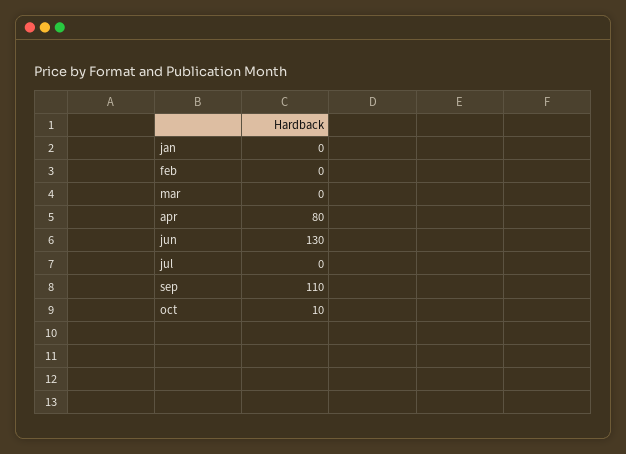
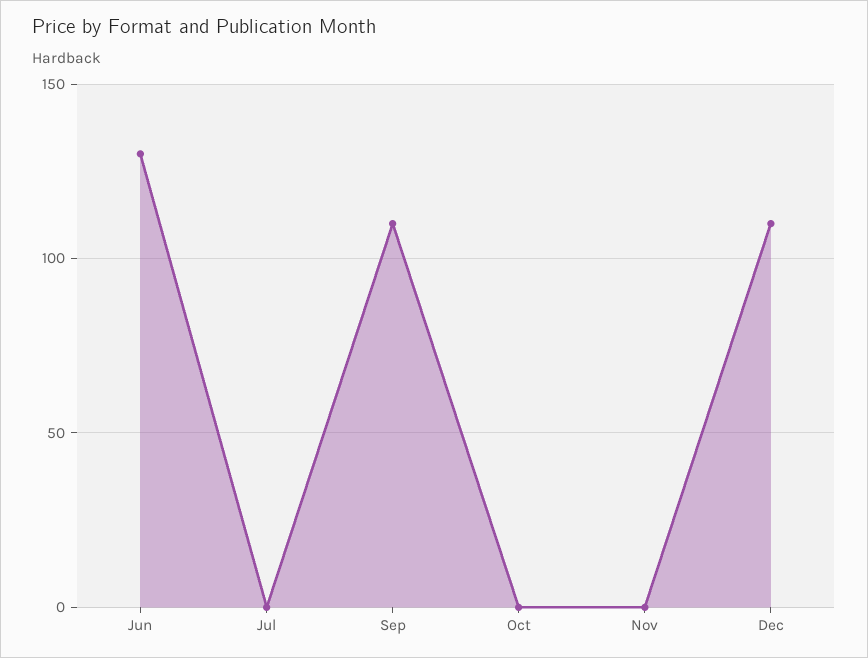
jan: 0 -> none
feb: 0 -> none
mar: 0 -> none
apr: 80 -> none
oct: 10 -> 0
Nov: none -> 0
Dec: none -> 110

